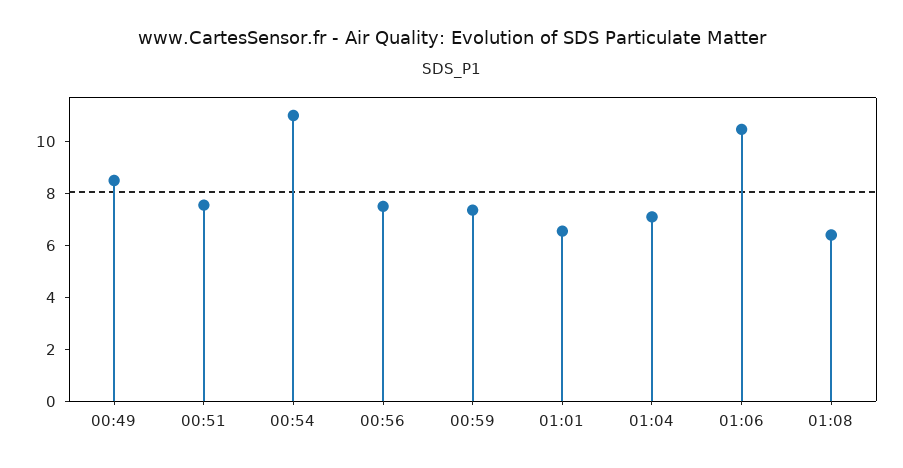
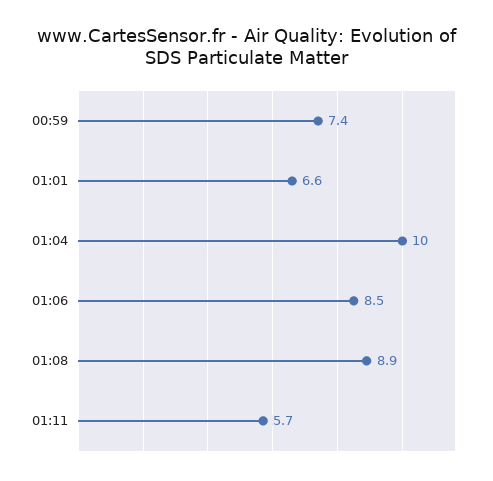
00:49: 8.5 -> none
00:51: 7.5 -> none
00:54: 11 -> none
00:56: 7.5 -> none
01:04: 7 -> 10
01:06: 10.5 -> 8.5
01:08: 6.5 -> 8.9
01:11: none -> 5.7

